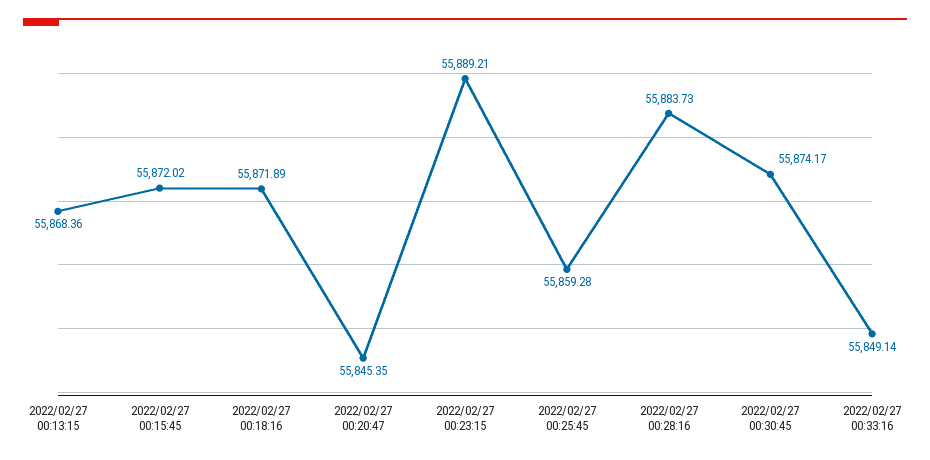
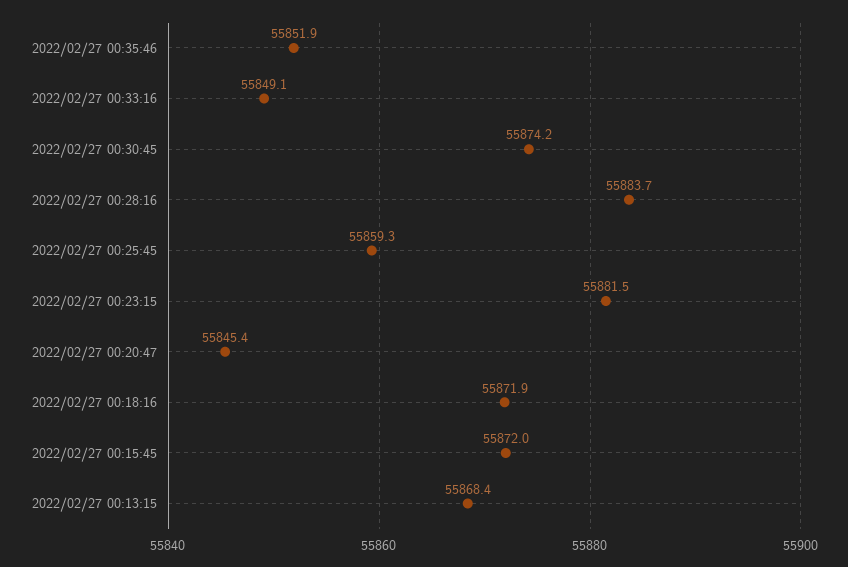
2022/02/27 00:23:15: 55889.21 -> 55881.5
2022/02/27 00:35:46: none -> 55851.9

